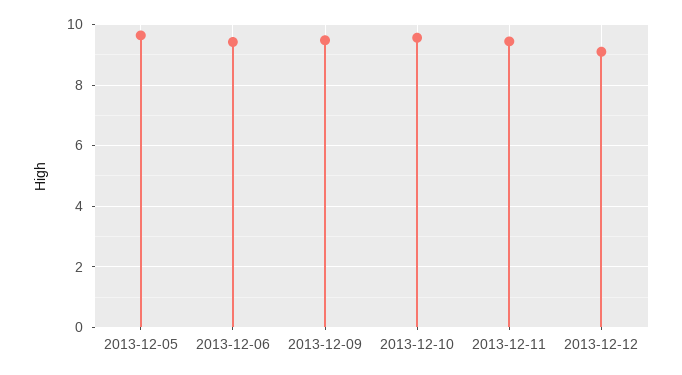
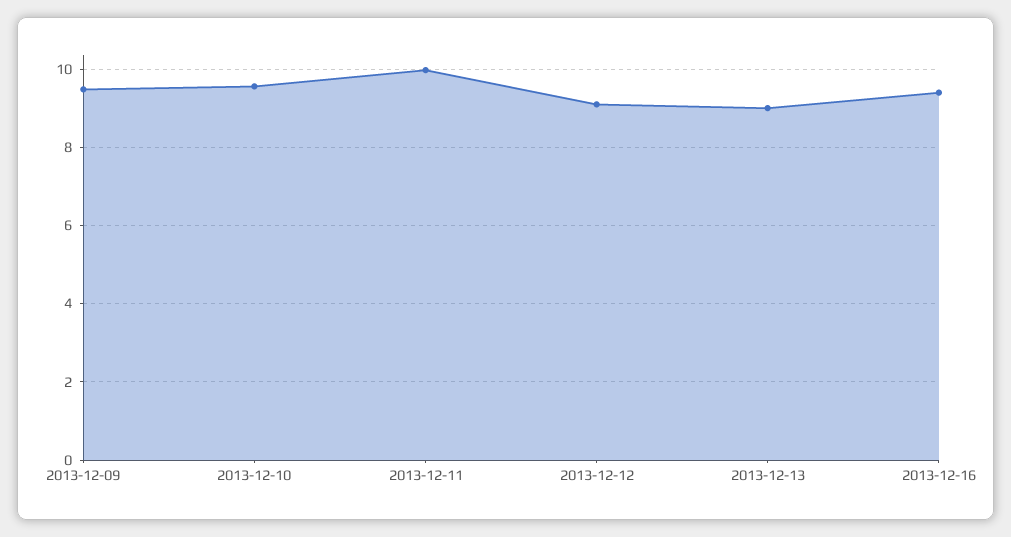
2013-12-05: 9.6 -> none
2013-12-06: 9.4 -> none
2013-12-11: 9.4 -> 10
2013-12-13: none -> 9
2013-12-16: none -> 9.4

